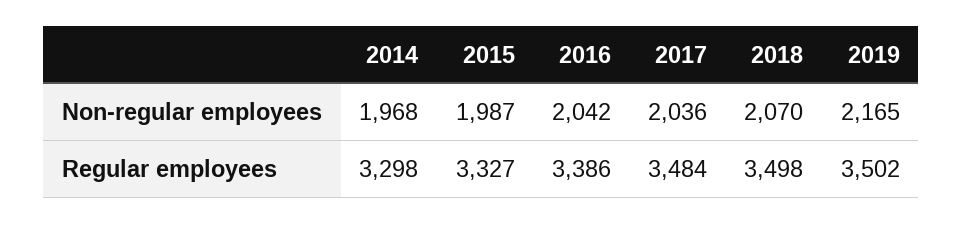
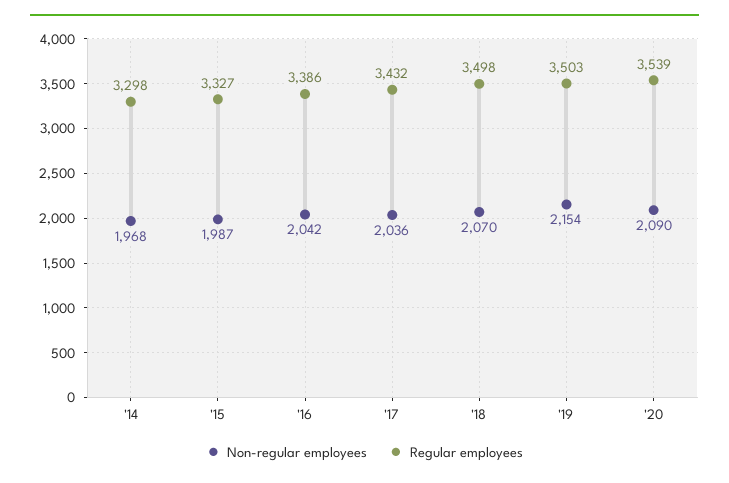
Non-regular employees, 2019: 2165 -> 2154
Regular employees, 2017: 3484 -> 3432
Regular employees, 2019: 3502 -> 3503
Non-regular employees, '20: none -> 2090
Regular employees, '20: none -> 3539

